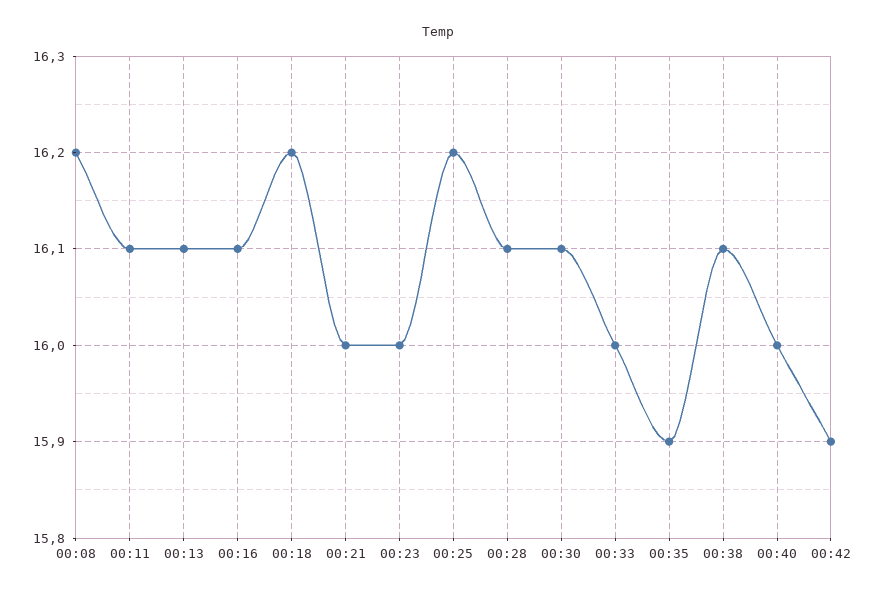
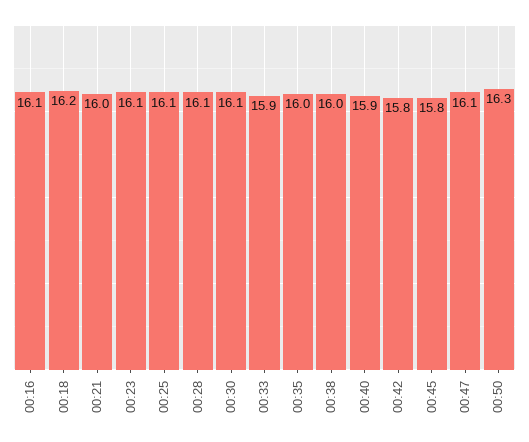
00:08: 16.2 -> none
00:11: 16.1 -> none
00:13: 16.1 -> none
00:23: 16 -> 16.1
00:25: 16.2 -> 16.1
00:33: 16 -> 15.9
00:35: 15.9 -> 16
00:38: 16.1 -> 16
00:40: 16 -> 15.9
00:42: 15.9 -> 15.8
00:45: none -> 15.8
00:47: none -> 16.1
00:50: none -> 16.3

